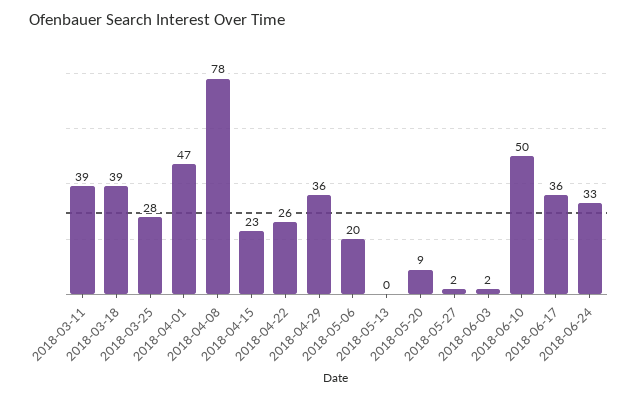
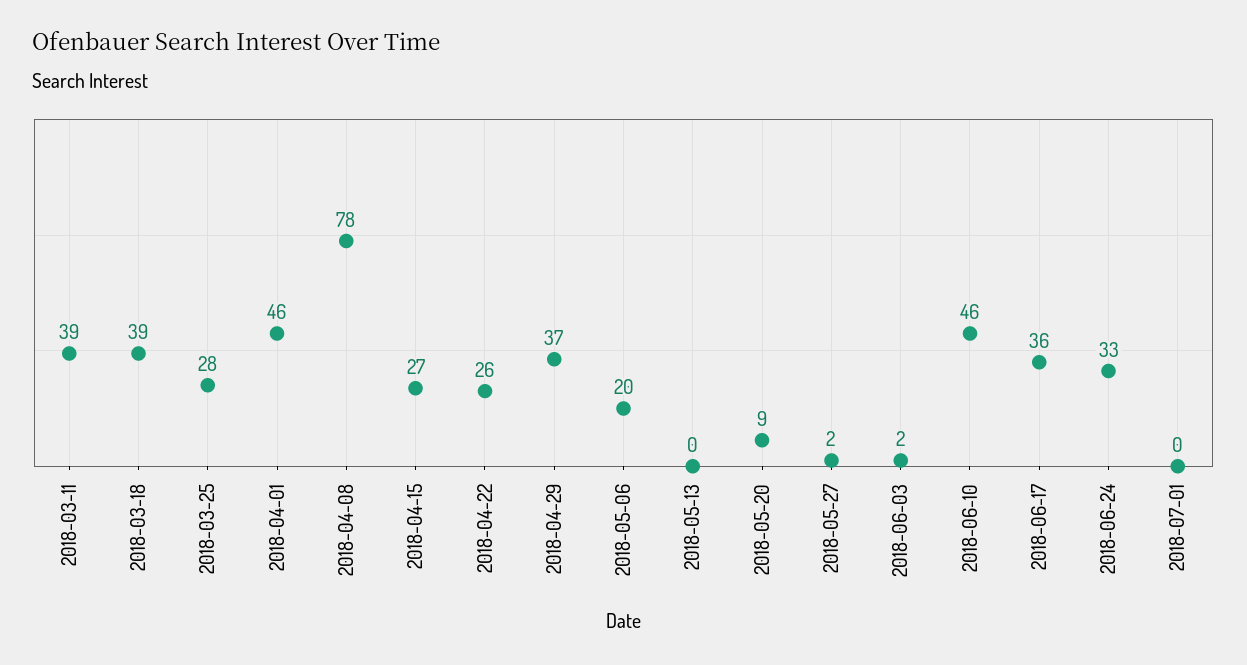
2018-04-01: 47 -> 46
2018-04-15: 23 -> 27
2018-04-29: 36 -> 37
2018-06-10: 50 -> 46
2018-07-01: none -> 0

